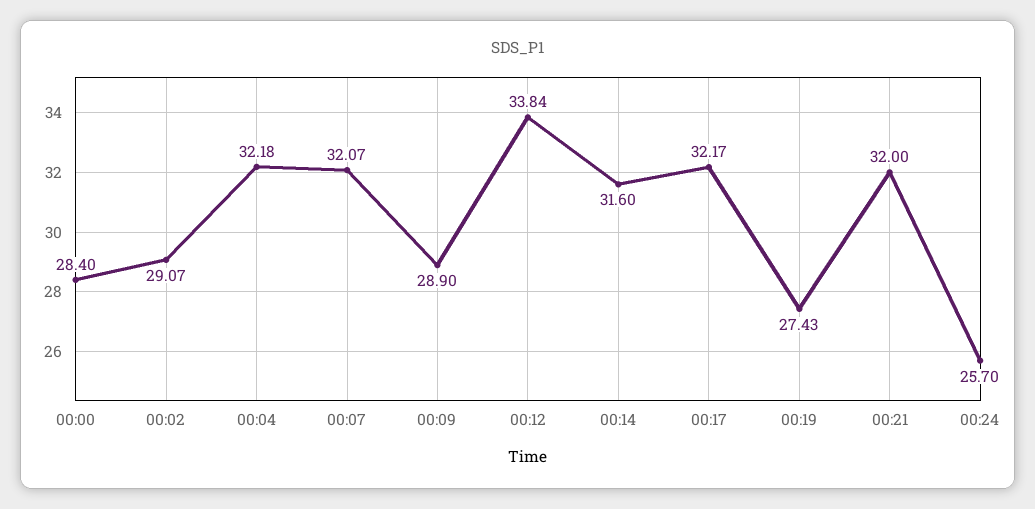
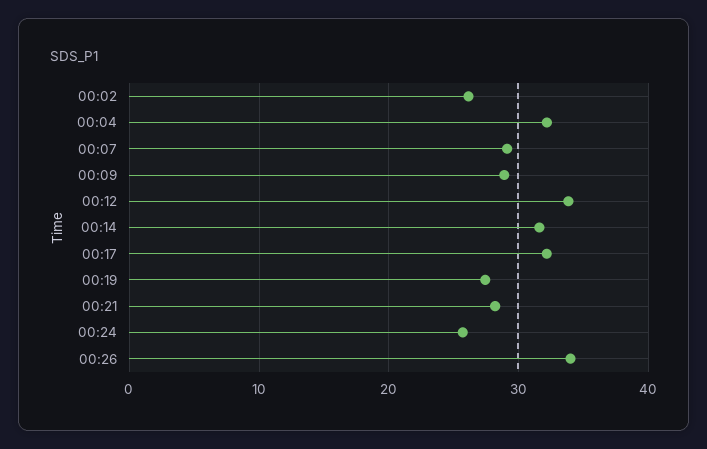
00:00: 28.4 -> none
00:02: 29.07 -> 26
00:07: 32.07 -> 29
00:21: 32 -> 28
00:26: none -> 34

